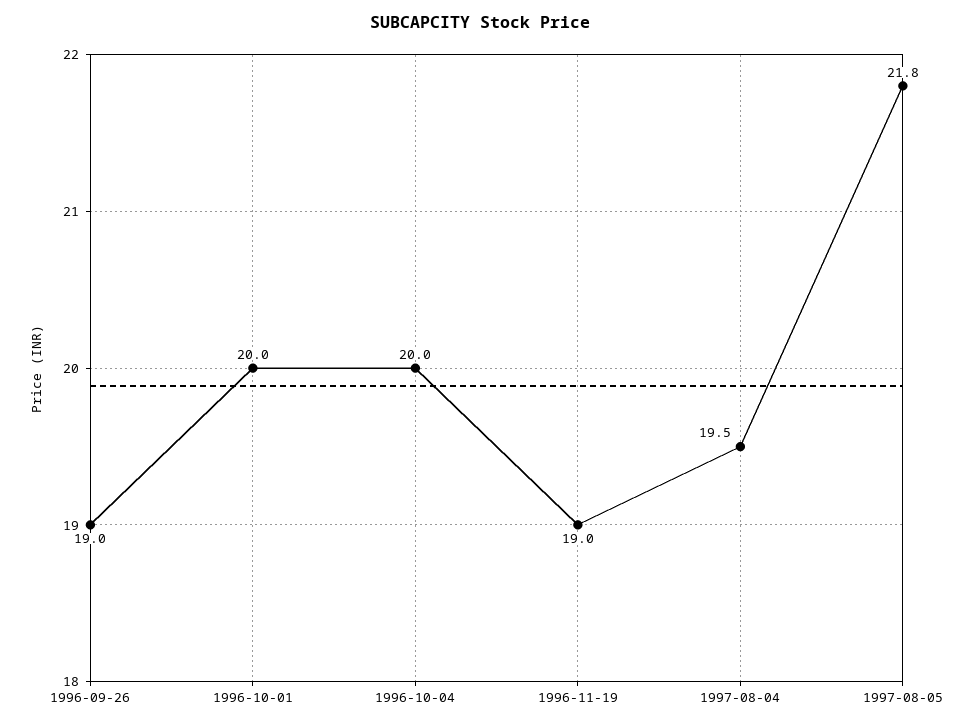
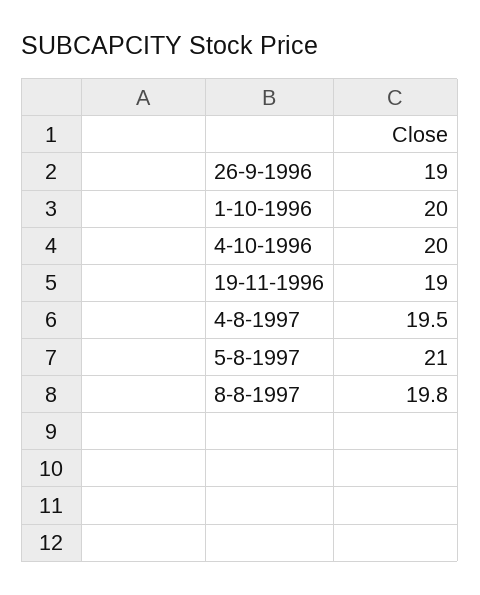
1997-08-05: 21.8 -> 21
8-8-1997: none -> 19.8

